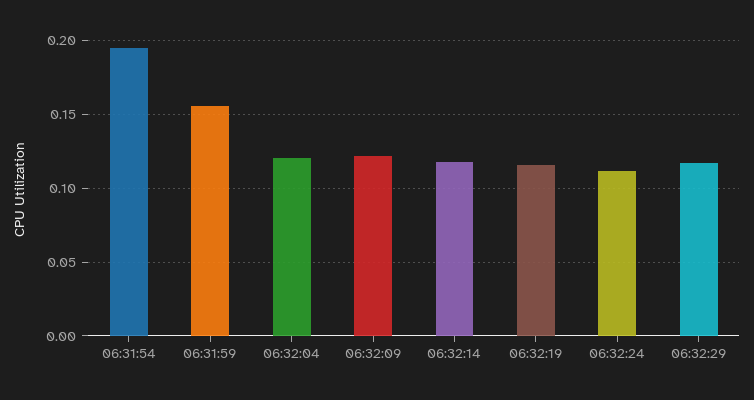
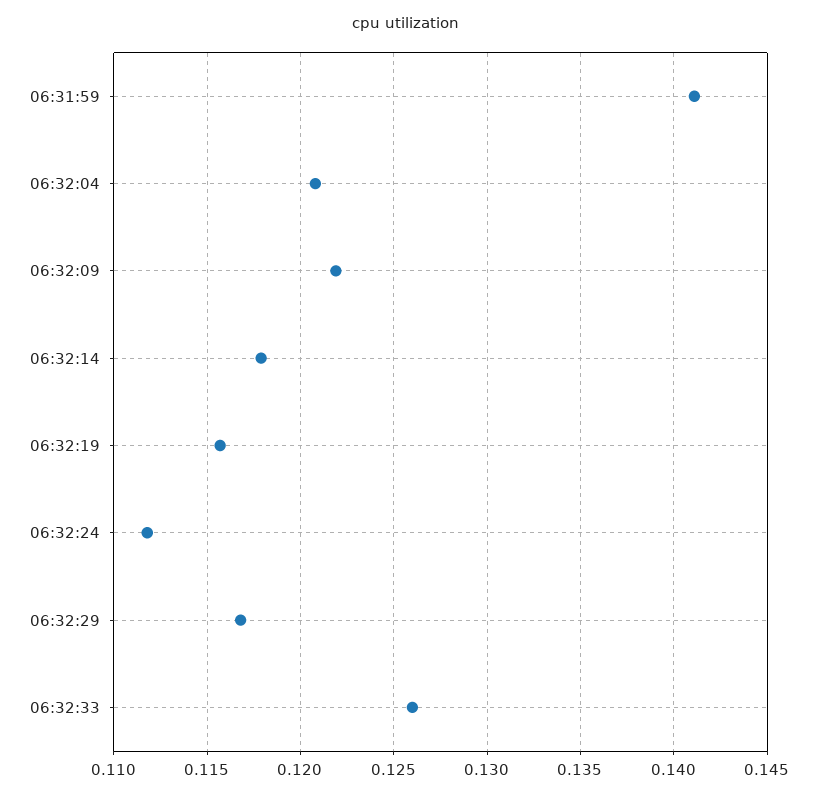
06:31:54: 0.195 -> none
06:31:59: 0.155 -> 0.141
06:32:33: none -> 0.126

